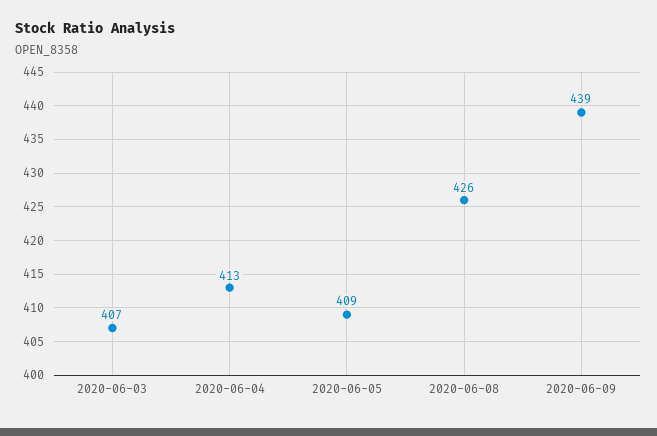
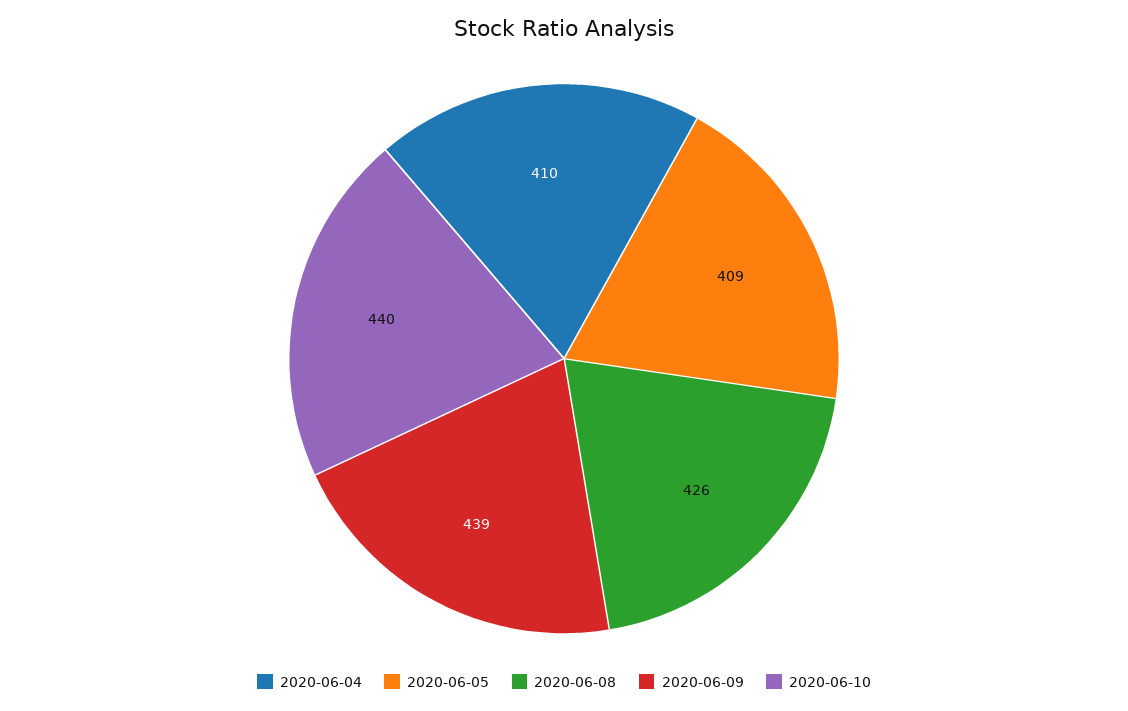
2020-06-03: 407 -> none
2020-06-04: 413 -> 410
2020-06-10: none -> 440

